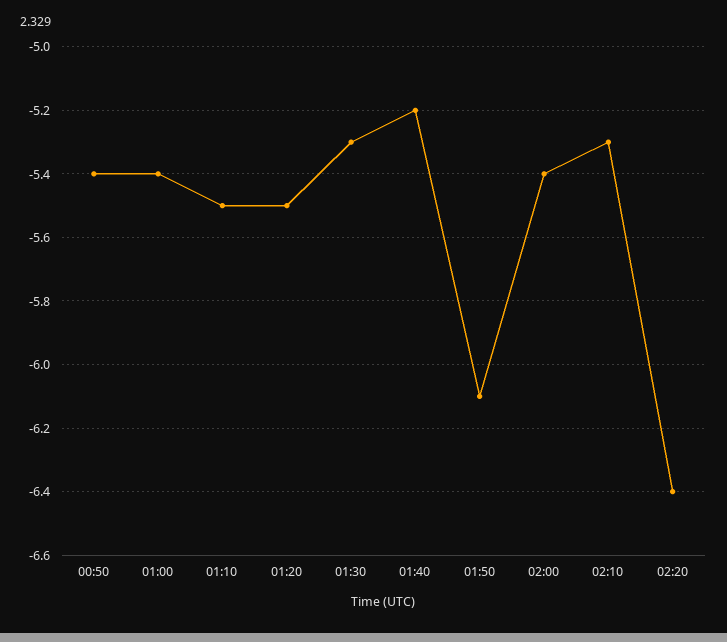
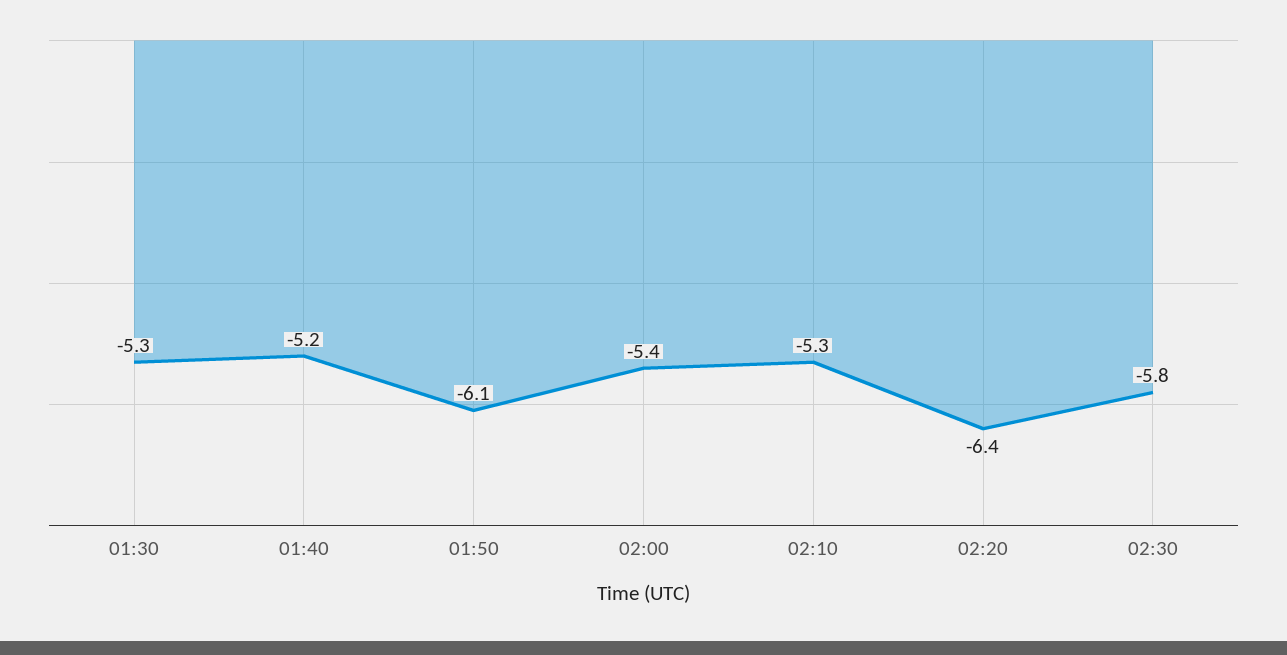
00:50: -5.4 -> none
01:00: -5.4 -> none
01:10: -5.5 -> none
01:20: -5.5 -> none
02:30: none -> -5.8

